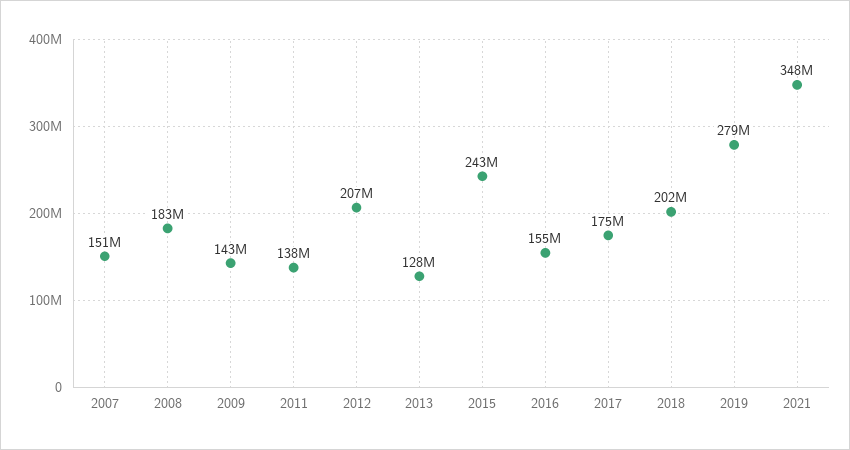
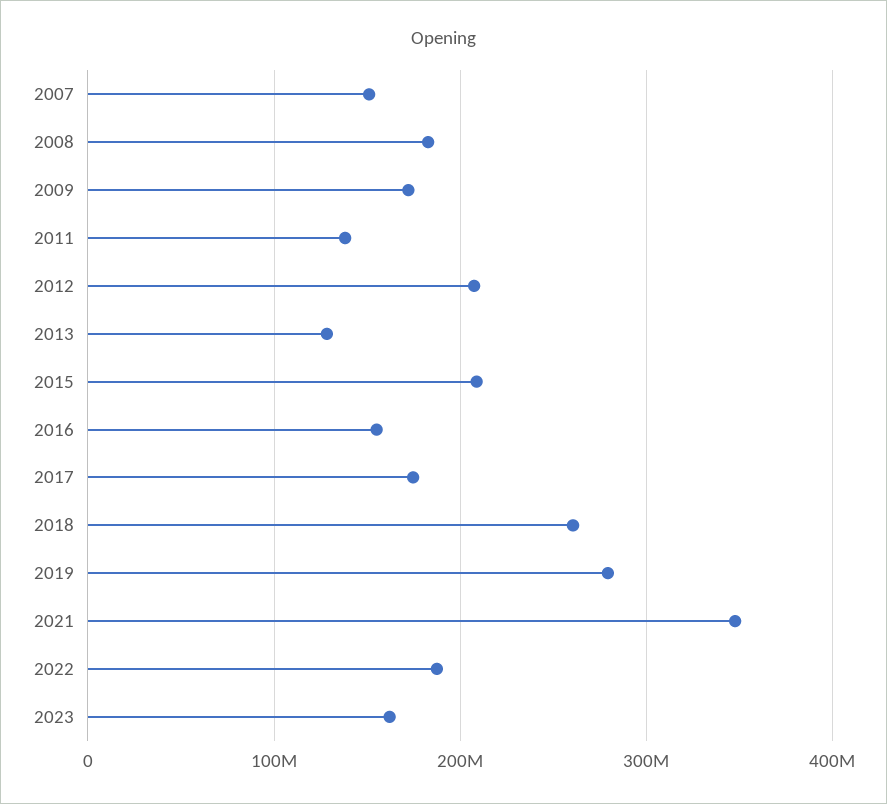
2009: 143000000 -> 170000000
2015: 243000000 -> 210000000
2018: 202000000 -> 260000000
2022: none -> 190000000
2023: none -> 160000000

